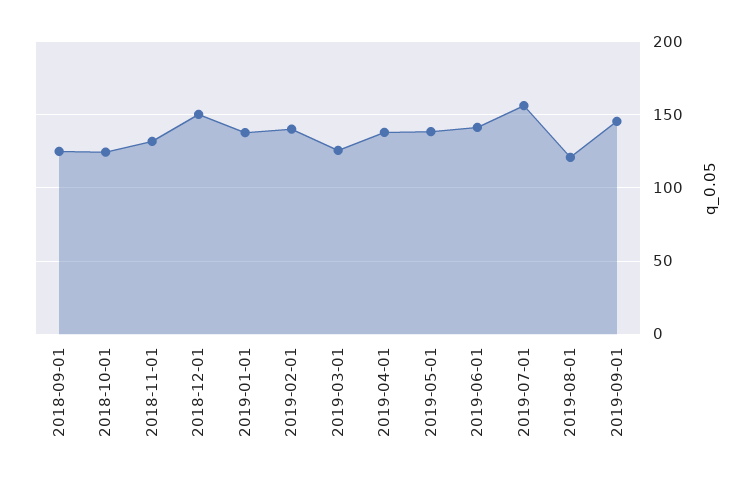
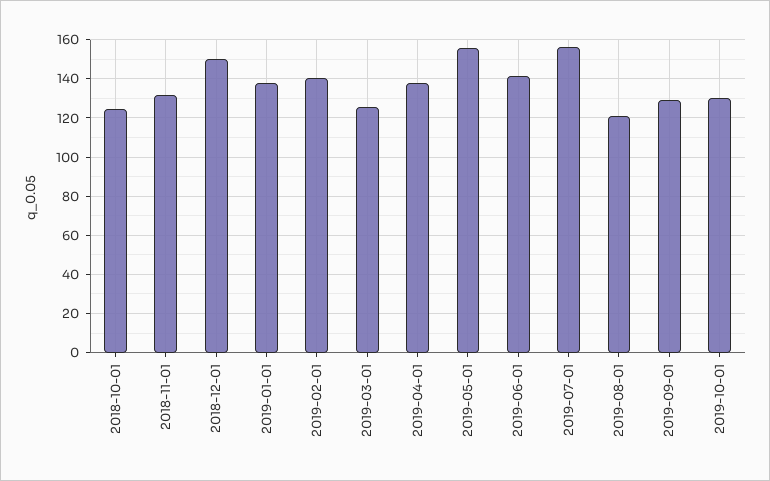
2018-09-01: 125 -> none
2019-05-01: 140 -> 155
2019-09-01: 145 -> 130
2019-10-01: none -> 130

